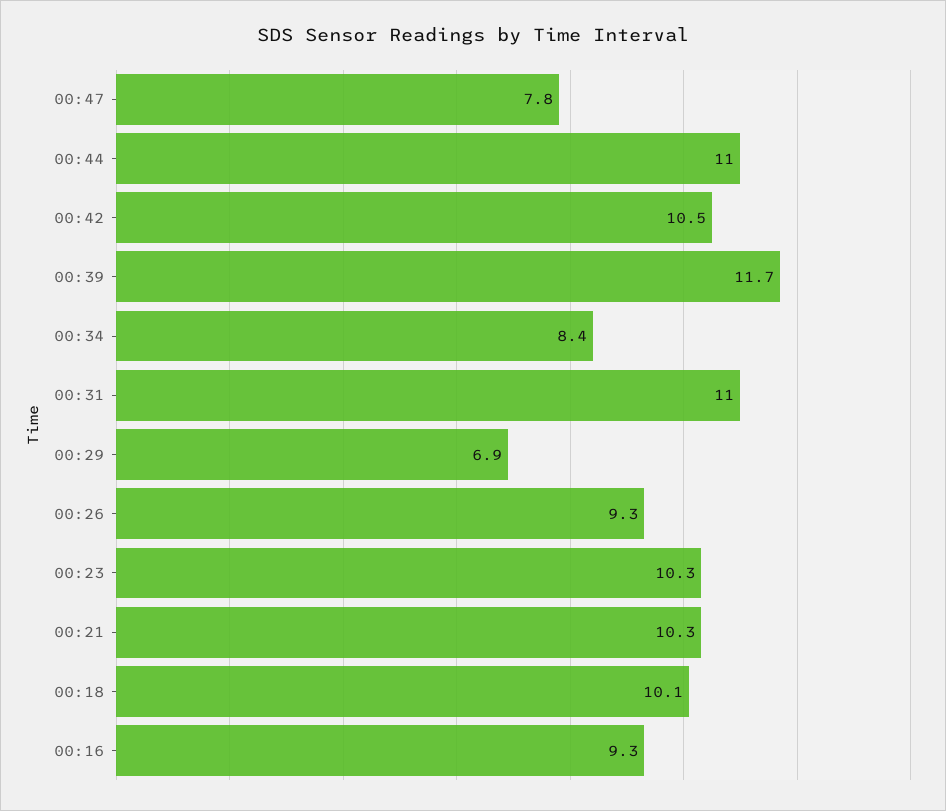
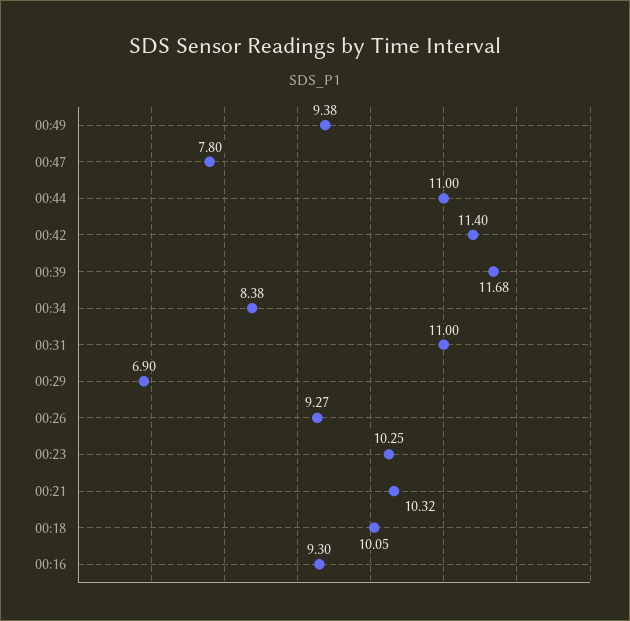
00:42: 10.5 -> 11.4
00:49: none -> 9.38

